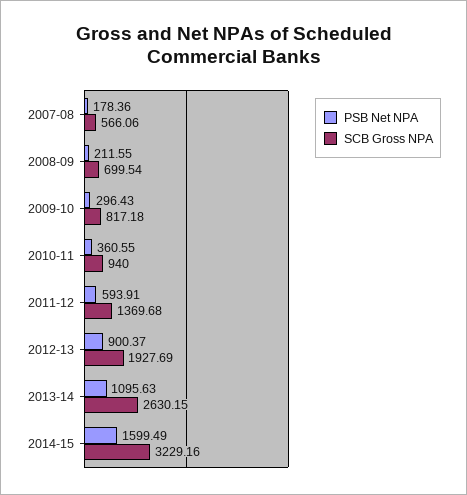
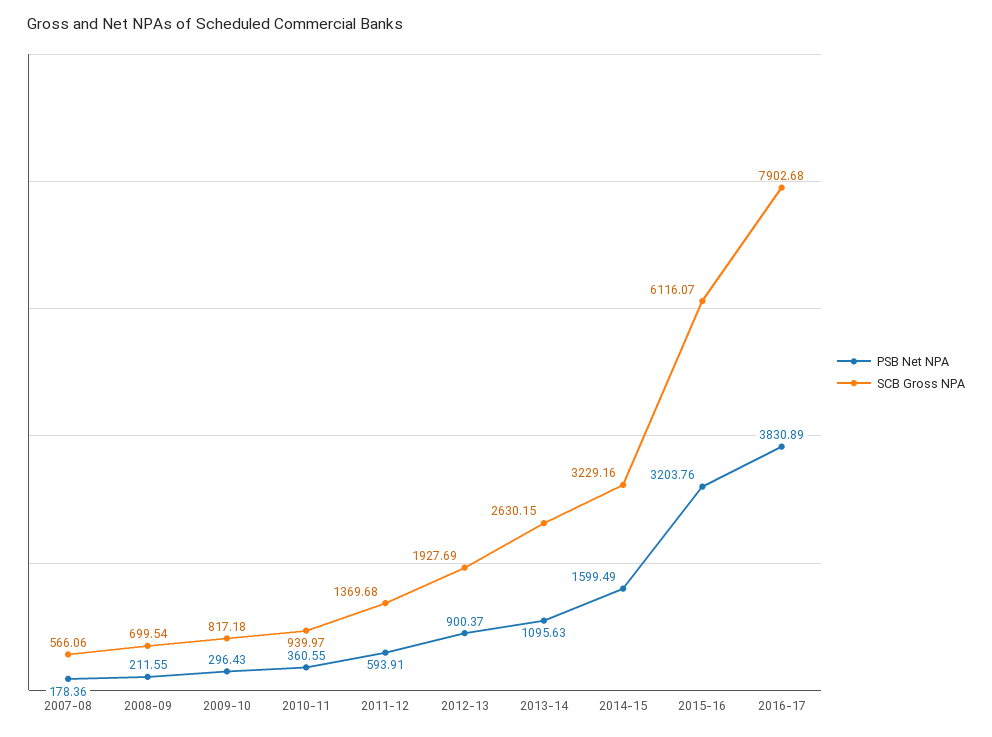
SCB Gross NPA, 2010-11: 940 -> 939.97
PSB Net NPA, 2015-16: none -> 3203.76
SCB Gross NPA, 2015-16: none -> 6116.07
PSB Net NPA, 2016-17: none -> 3830.89
SCB Gross NPA, 2016-17: none -> 7902.68

